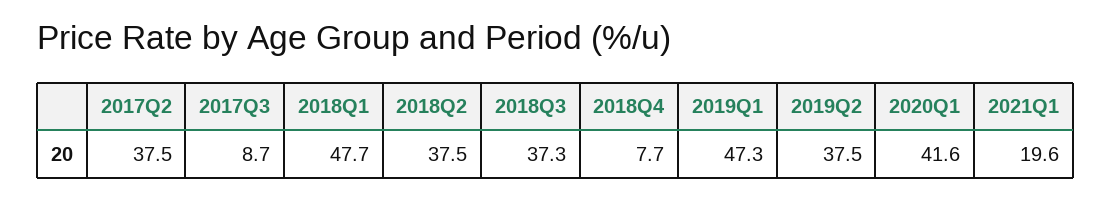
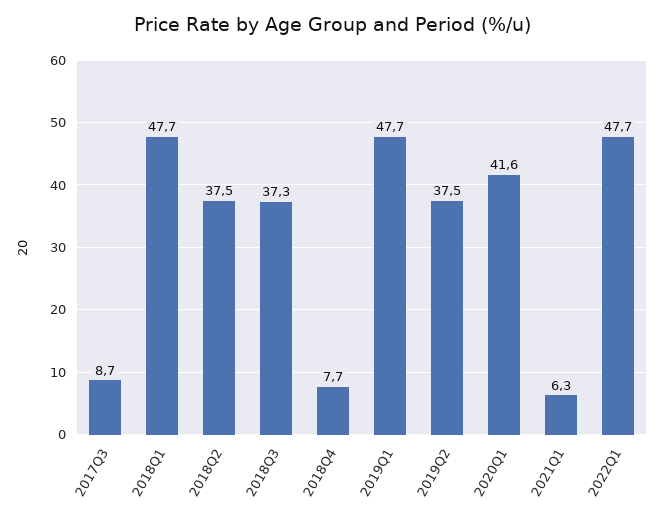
2017Q2: 37.5 -> none
2019Q1: 47.3 -> 47.7
2021Q1: 19.6 -> 6.3
2022Q1: none -> 47.7

